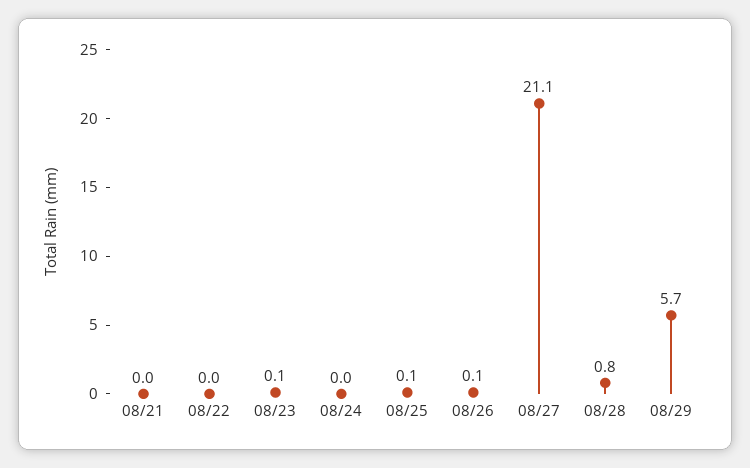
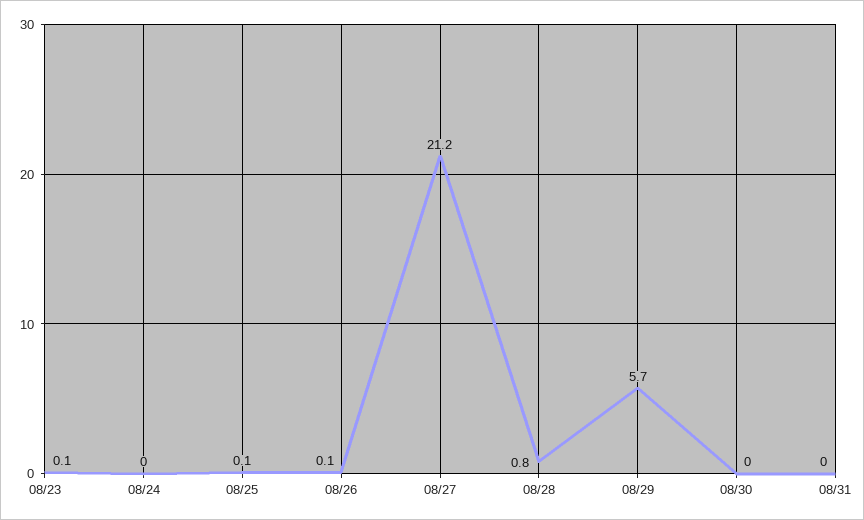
08/21: 0 -> none
08/22: 0 -> none
08/27: 21.1 -> 21.2
08/30: none -> 0
08/31: none -> 0

